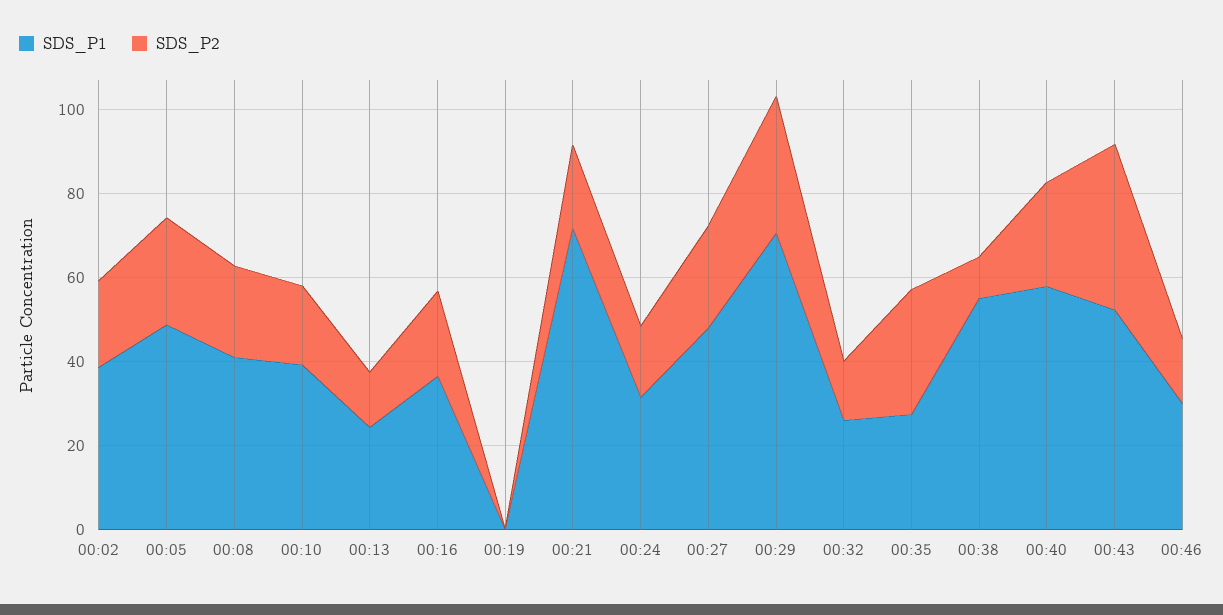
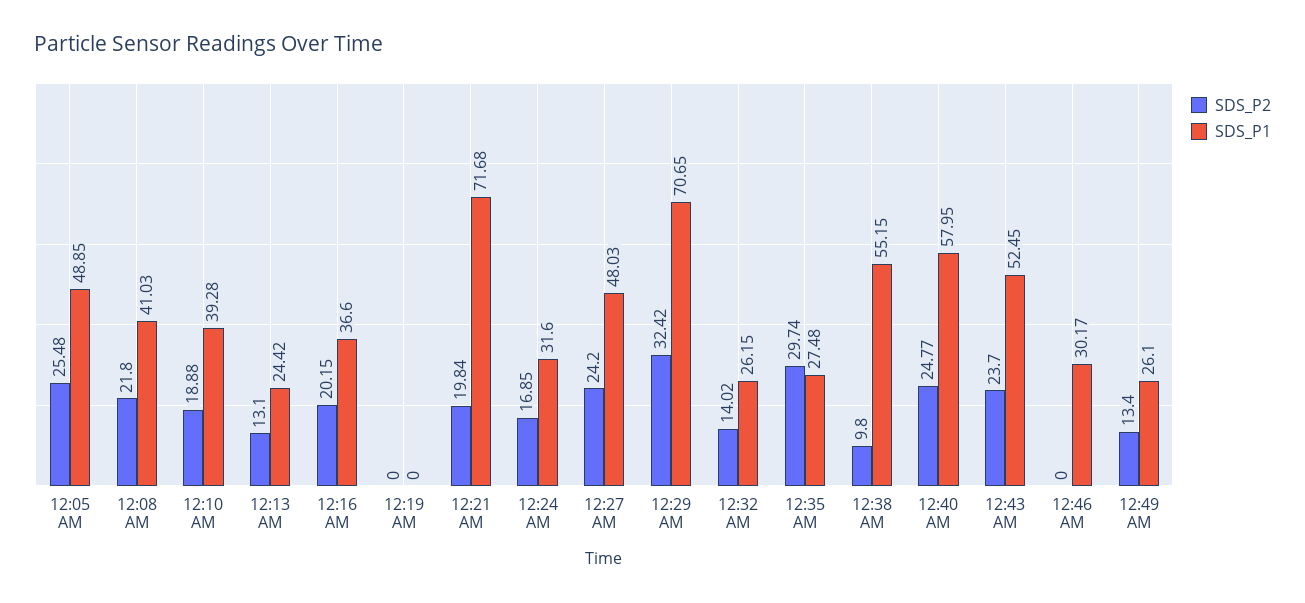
SDS_P1, 00:02: 40 -> none
SDS_P2, 00:02: 20 -> none
SDS_P2, 00:43: 40 -> 23.7
SDS_P2, 00:46: 15 -> 0
SDS_P2, 12:49 AM: none -> 13.4
SDS_P1, 12:49 AM: none -> 26.1

